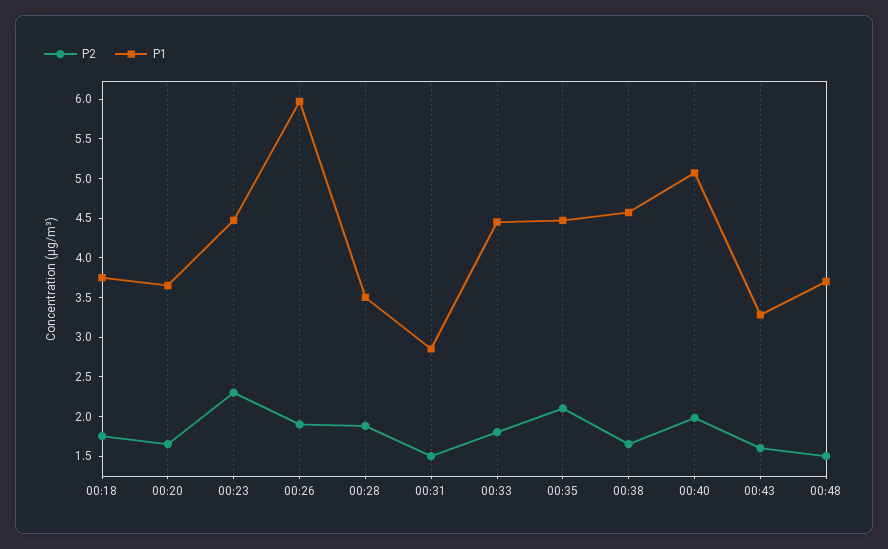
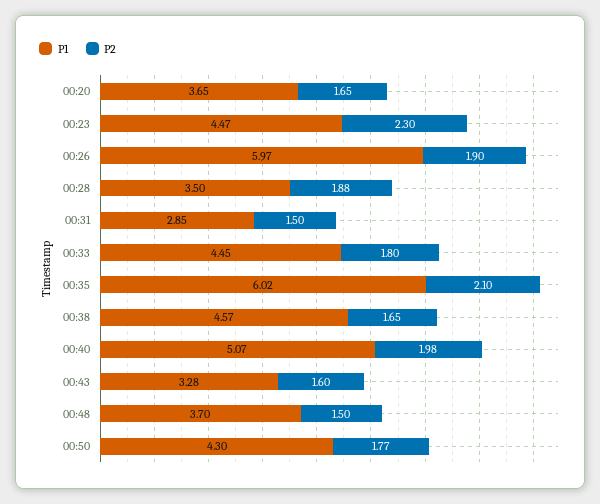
P2, 00:18: 1.75 -> none
P1, 00:18: 3.75 -> none
P1, 00:35: 4.5 -> 6.02
P1, 00:50: none -> 4.3
P2, 00:50: none -> 1.77

